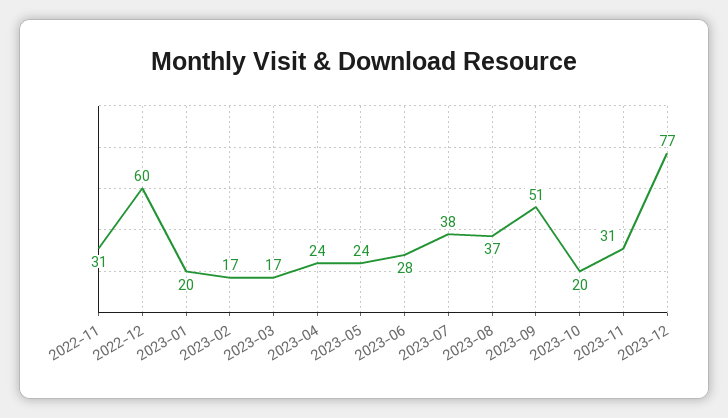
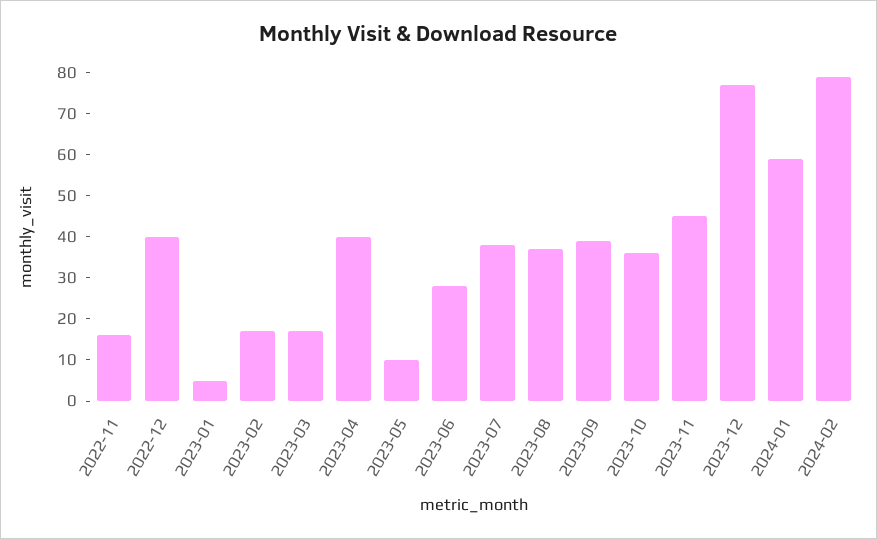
2022-11: 31 -> 15
2022-12: 60 -> 40
2023-01: 20 -> 5
2023-04: 24 -> 40
2023-05: 24 -> 10
2023-09: 51 -> 40
2023-10: 20 -> 35
2023-11: 31 -> 45
2024-01: none -> 60
2024-02: none -> 80

